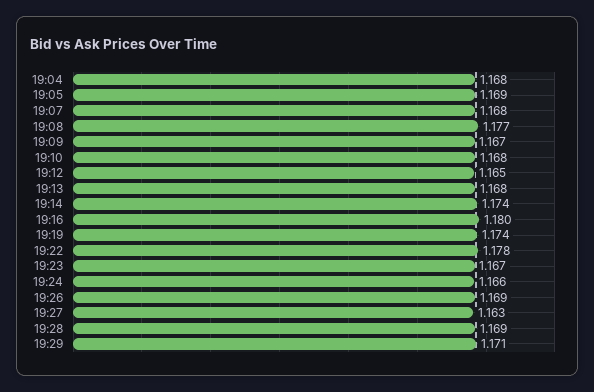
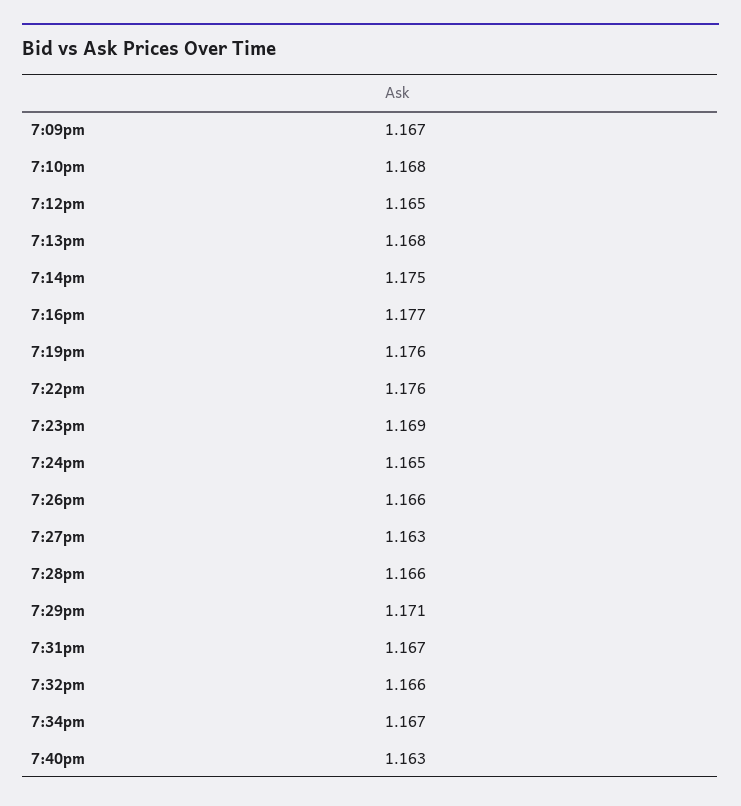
19:04: 1.168 -> none
19:05: 1.169 -> none
19:07: 1.168 -> none
19:08: 1.177 -> none
19:14: 1.174 -> 1.175
19:16: 1.18 -> 1.177
19:19: 1.174 -> 1.176
19:22: 1.178 -> 1.176
19:23: 1.167 -> 1.169
19:24: 1.166 -> 1.165
19:26: 1.169 -> 1.166
19:28: 1.169 -> 1.166
7:31pm: none -> 1.167
7:32pm: none -> 1.166
7:34pm: none -> 1.167
7:40pm: none -> 1.163

